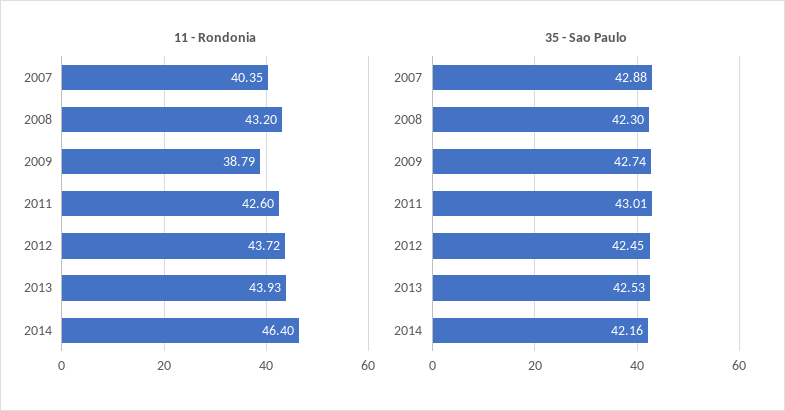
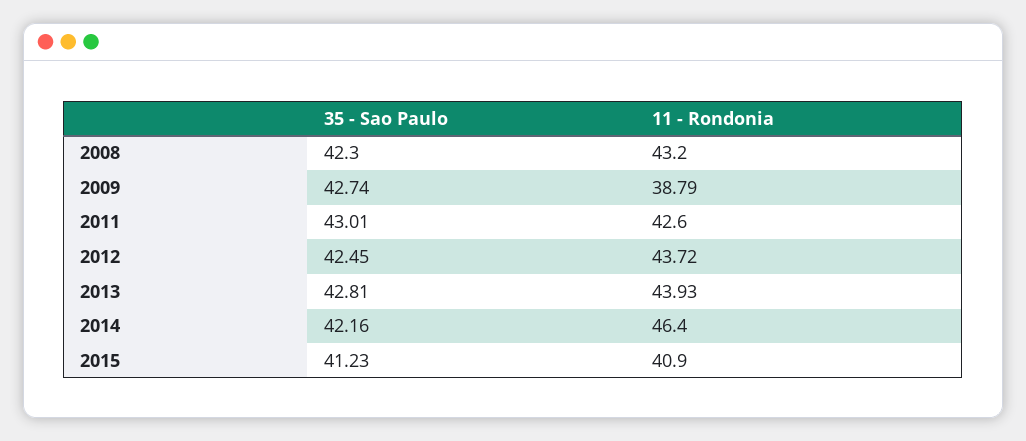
11 - Rondonia, 2007: 40.35 -> none
35 - Sao Paulo, 2007: 42.88 -> none
35 - Sao Paulo, 2013: 42.53 -> 42.81
35 - Sao Paulo, 2015: none -> 41.23
11 - Rondonia, 2015: none -> 40.9

